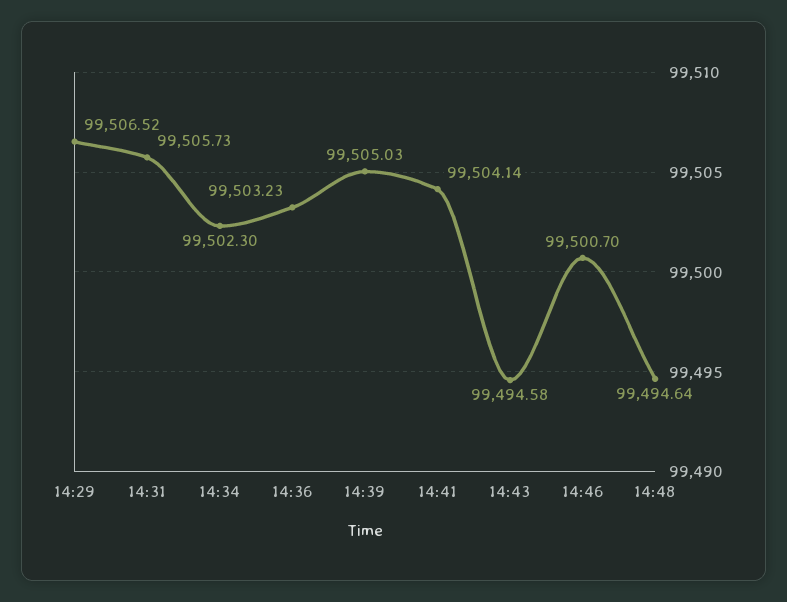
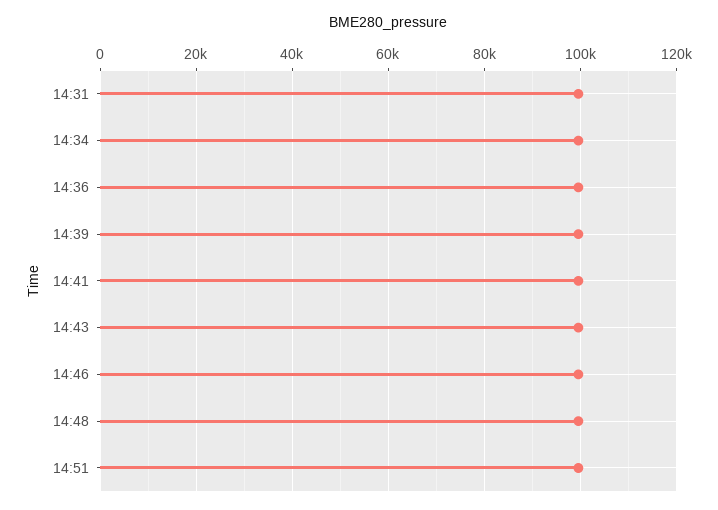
14:29: 99506.52 -> none
14:51: none -> 100000

